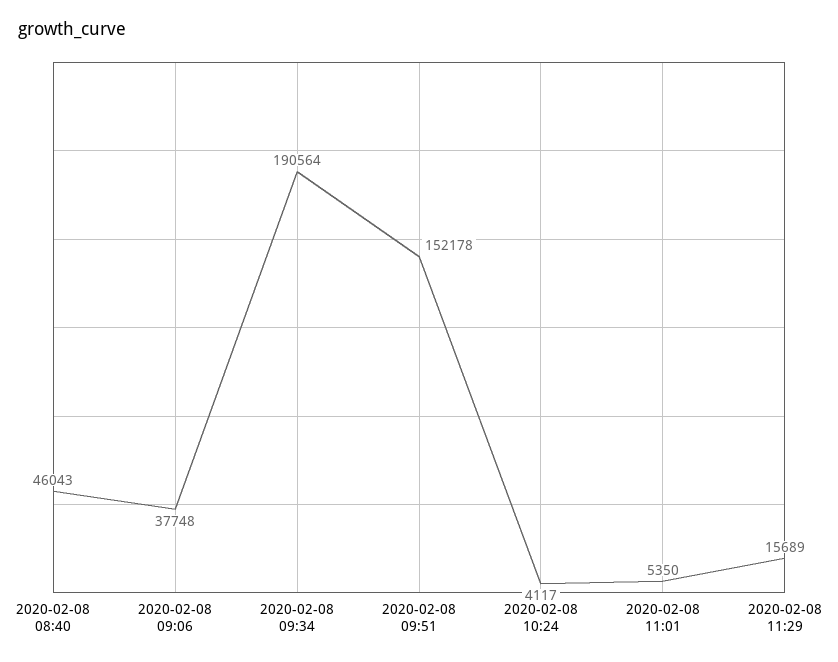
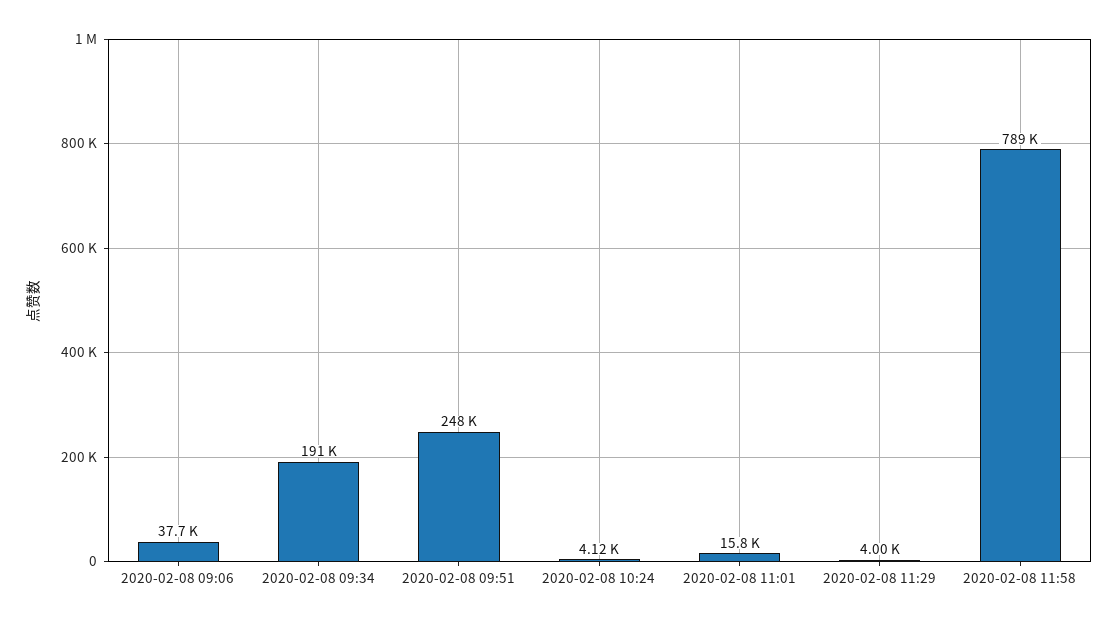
2020-02-08 08:40: 46043 -> none
2020-02-08 09:51: 152178 -> 248000
2020-02-08 11:01: 5350 -> 15800
2020-02-08 11:29: 15689 -> 4000
2020-02-08 11:58: none -> 789000

